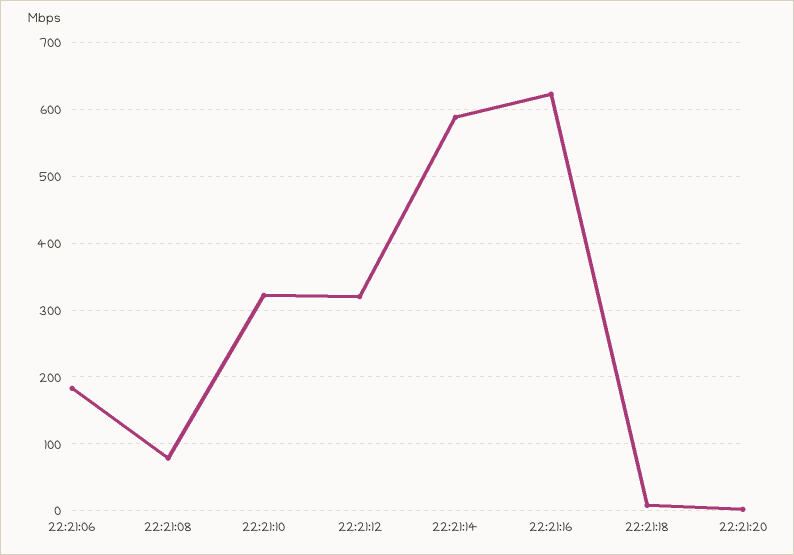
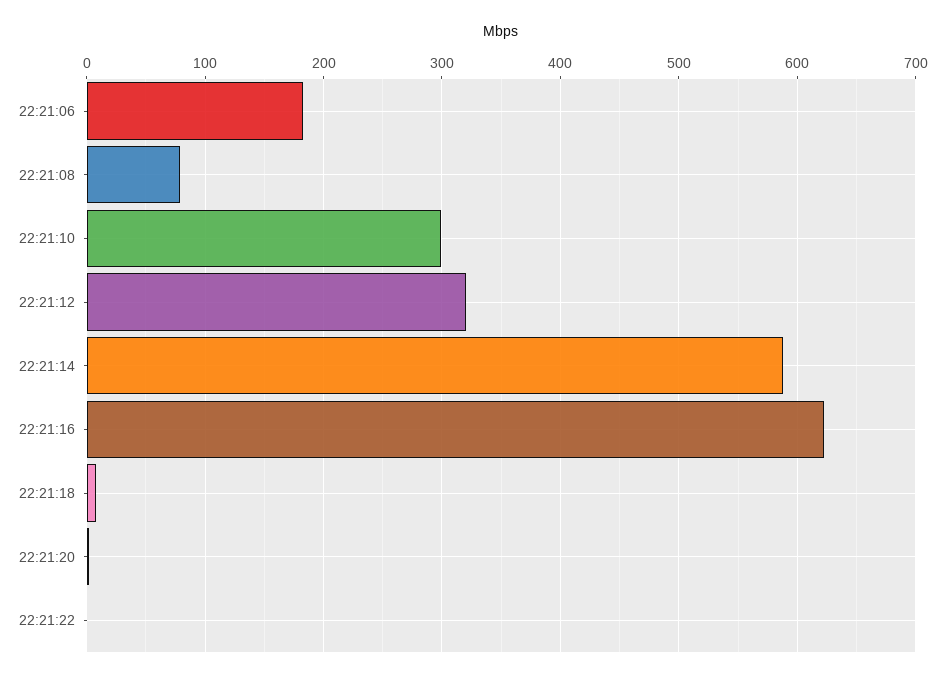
22:21:10: 320 -> 300
22:21:22: none -> 0

